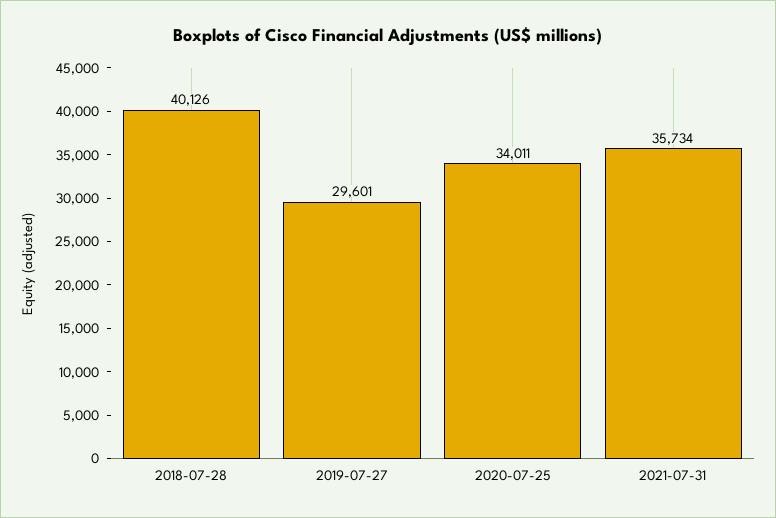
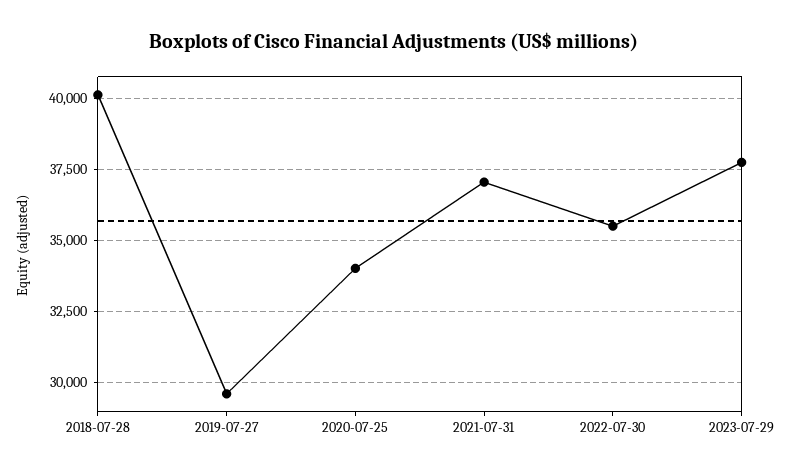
2021-07-31: 35734 -> 37000
2022-07-30: none -> 35500
2023-07-29: none -> 37750

